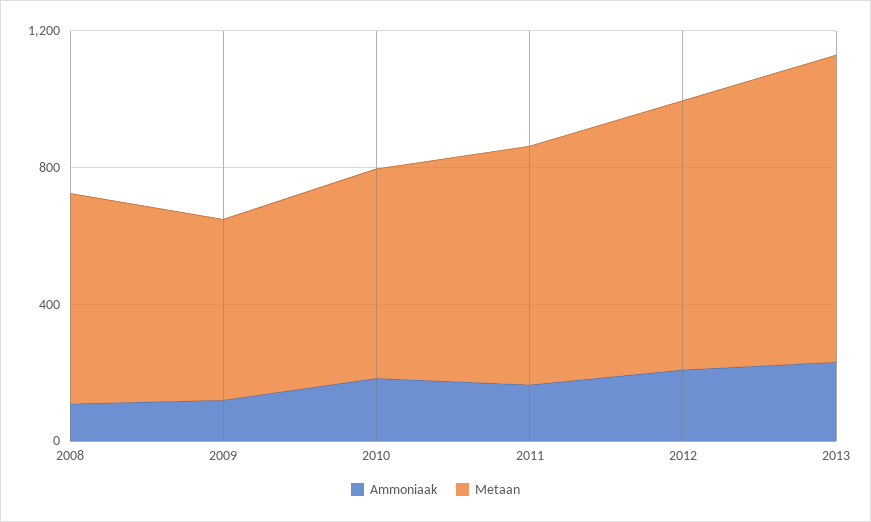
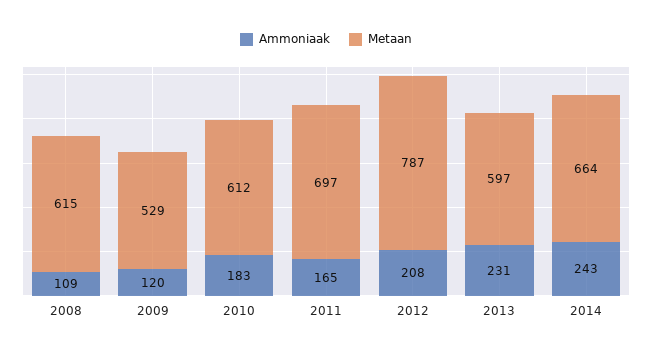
Metaan, 2013: 900 -> 597
Ammoniaak, 2014: none -> 243
Metaan, 2014: none -> 664

